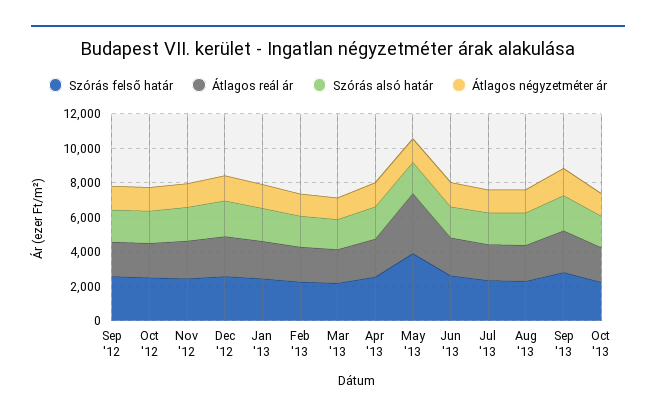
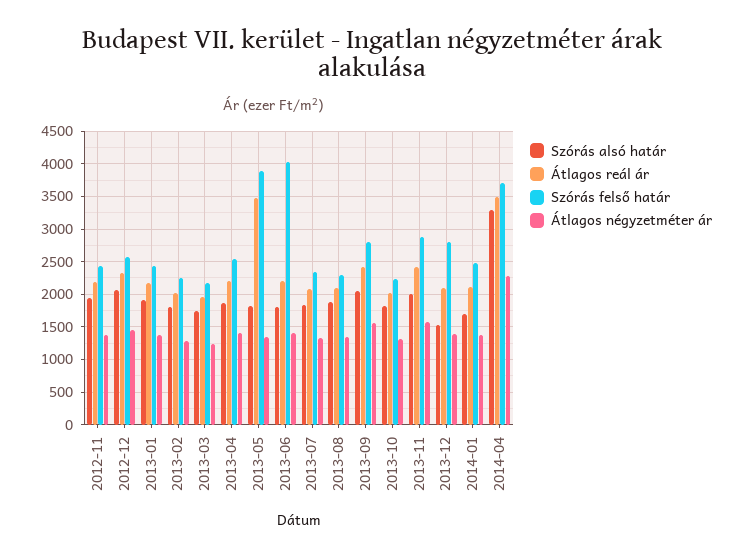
Szórás felső határ, Sep '12: 2500 -> none
Átlagos reál ár, Sep '12: 2000 -> none
Szórás alsó határ, Sep '12: 2000 -> none
Átlagos négyzetméter ár, Sep '12: 1500 -> none
Szórás felső határ, Oct '12: 2500 -> none
Átlagos reál ár, Oct '12: 2000 -> none
Szórás alsó határ, Oct '12: 2000 -> none
Átlagos négyzetméter ár, Oct '12: 1500 -> none
Szórás felső határ, Jun '13: 2500 -> 4000
Szórás alsó határ, 2013-11: none -> 2000
Átlagos reál ár, 2013-11: none -> 2400
Szórás felső határ, 2013-11: none -> 2900
Átlagos négyzetméter ár, 2013-11: none -> 1600
Szórás alsó határ, 2013-12: none -> 1500
Átlagos reál ár, 2013-12: none -> 2100
Szórás felső határ, 2013-12: none -> 2800
Átlagos négyzetméter ár, 2013-12: none -> 1400
Szórás alsó határ, 2014-01: none -> 1700
Átlagos reál ár, 2014-01: none -> 2100
Szórás felső határ, 2014-01: none -> 2500
Átlagos négyzetméter ár, 2014-01: none -> 1400
Szórás alsó határ, 2014-04: none -> 3300
Átlagos reál ár, 2014-04: none -> 3500
Szórás felső határ, 2014-04: none -> 3700
Átlagos négyzetméter ár, 2014-04: none -> 2300

